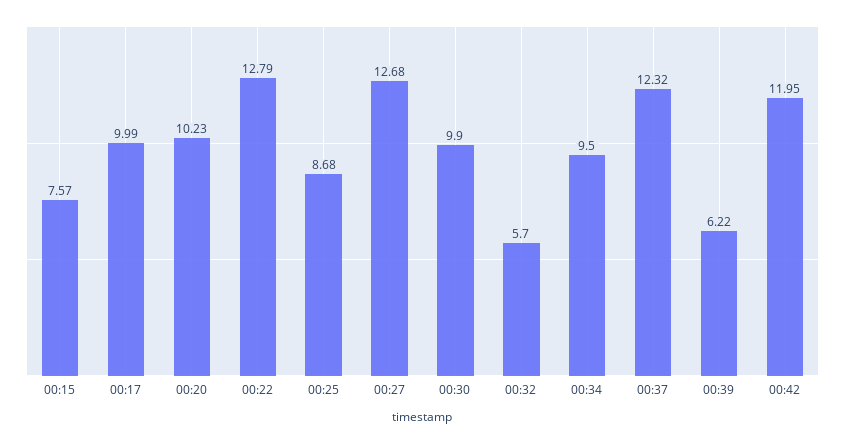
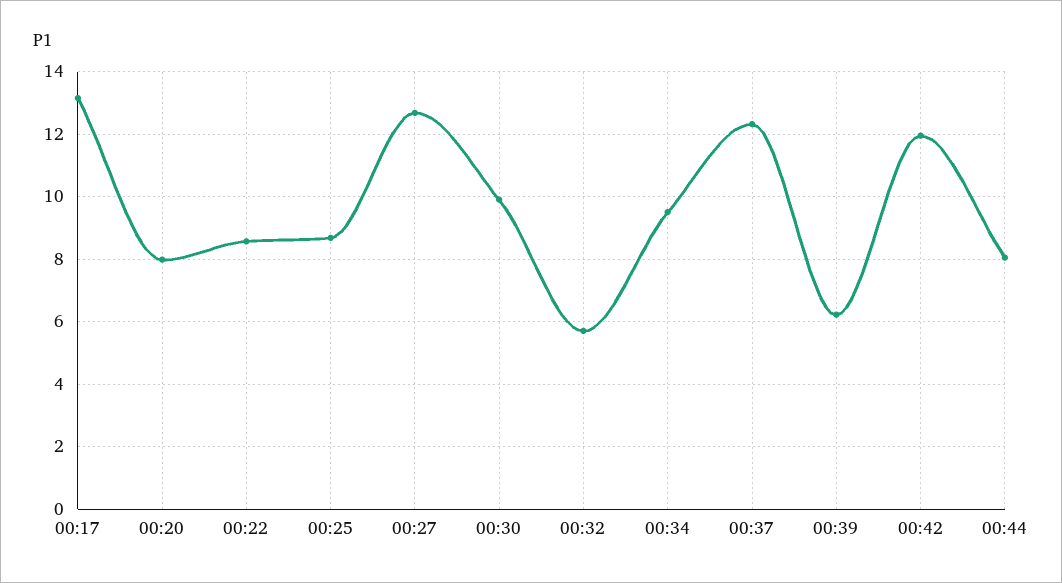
00:15: 7.57 -> none
00:17: 9.99 -> 13.2
00:20: 10.23 -> 8
00:22: 12.79 -> 8.6
00:44: none -> 8

